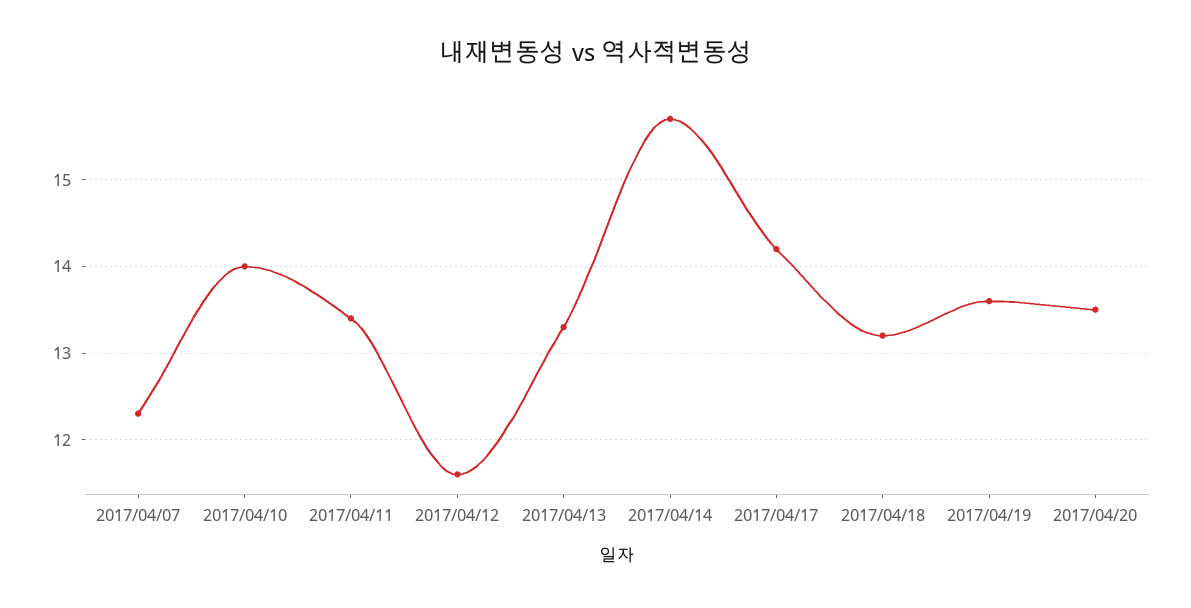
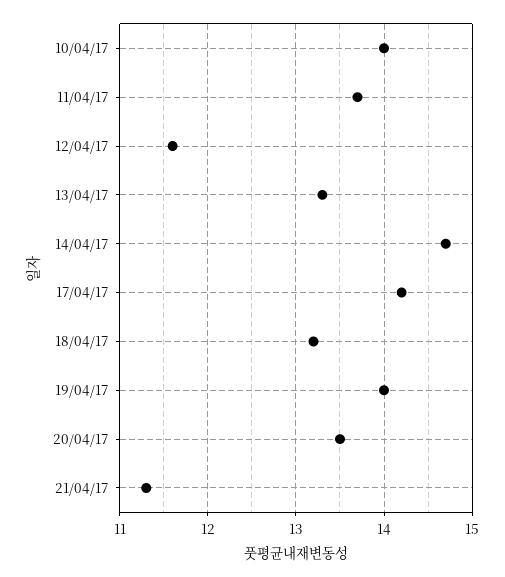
2017/04/07: 12.3 -> none
2017/04/11: 13.4 -> 13.7
2017/04/14: 15.7 -> 14.7
2017/04/19: 13.6 -> 14
21/04/17: none -> 11.3

